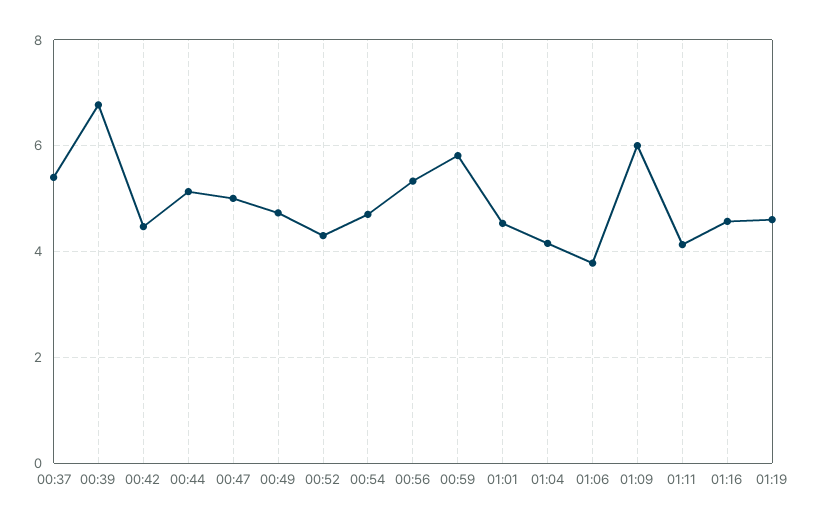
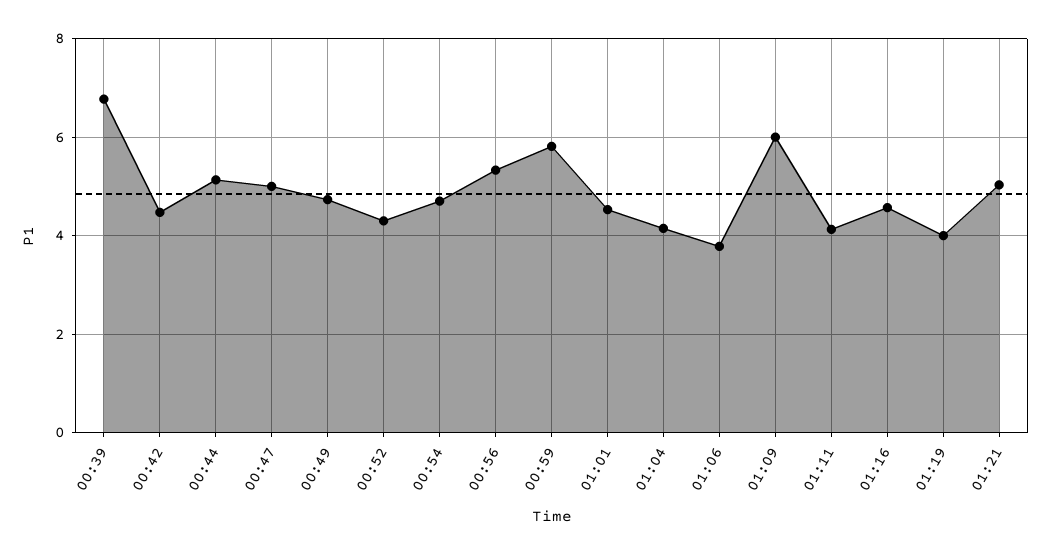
00:37: 5.4 -> none
01:19: 4.6 -> 4
01:21: none -> 5

